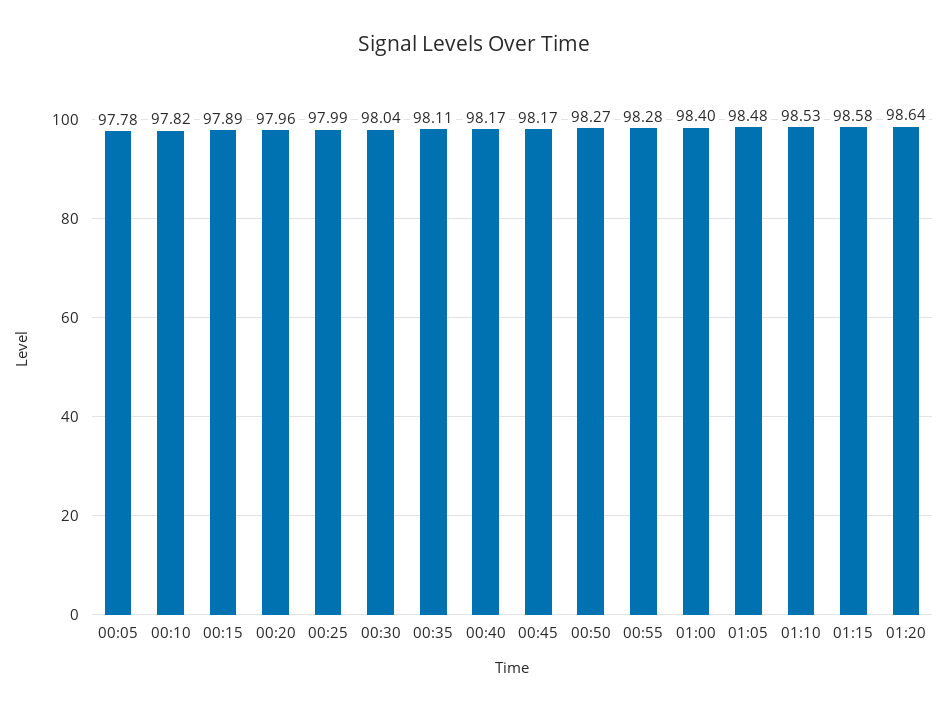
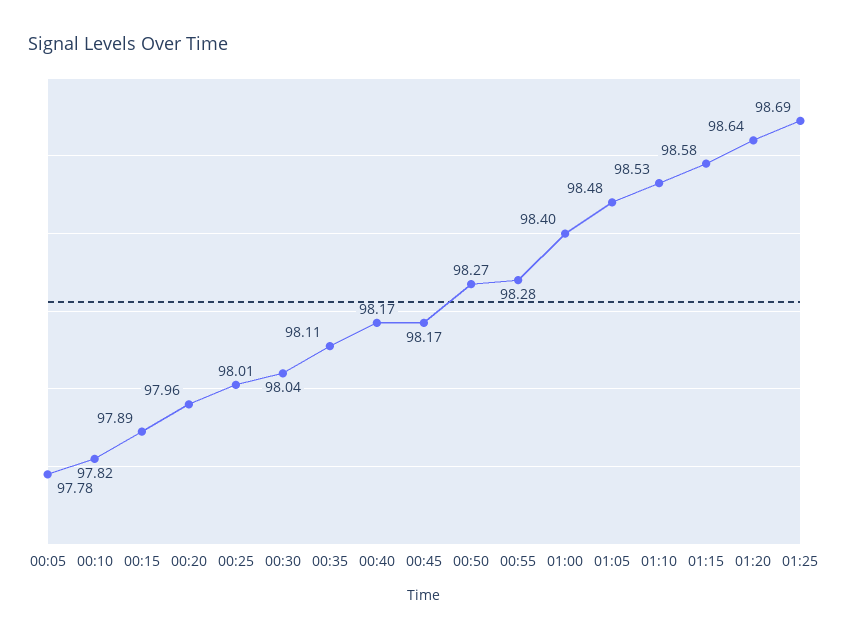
00:25: 97.99 -> 98.01
01:25: none -> 98.69

